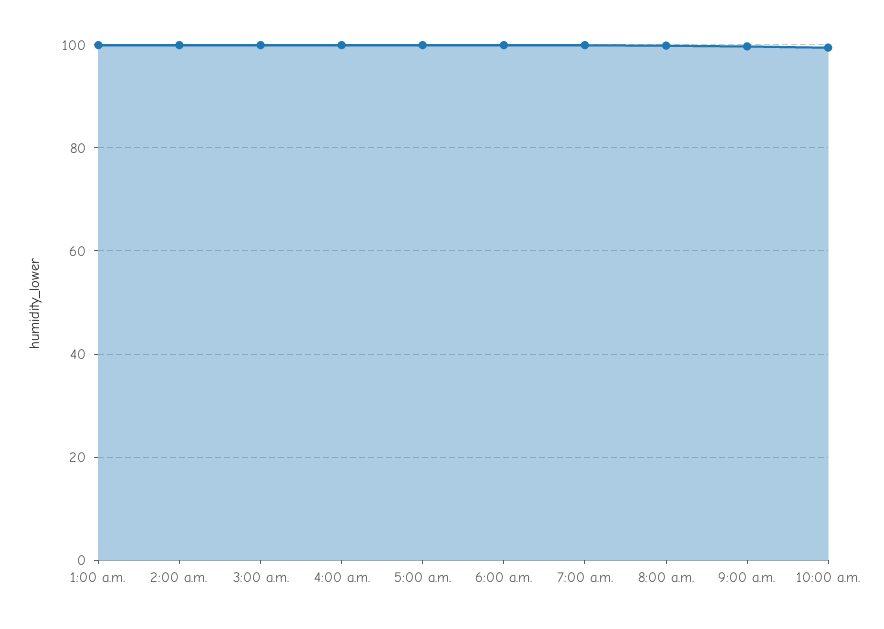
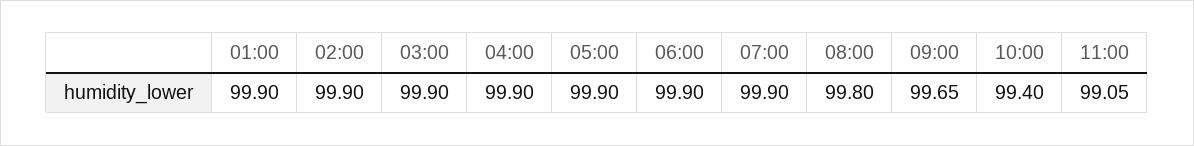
11:00: none -> 99.05

